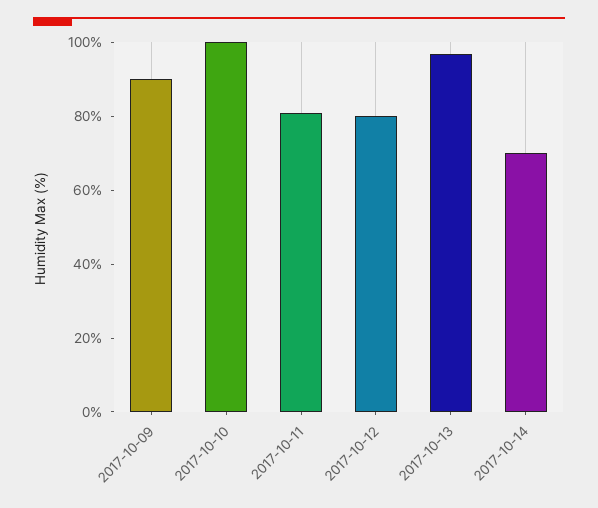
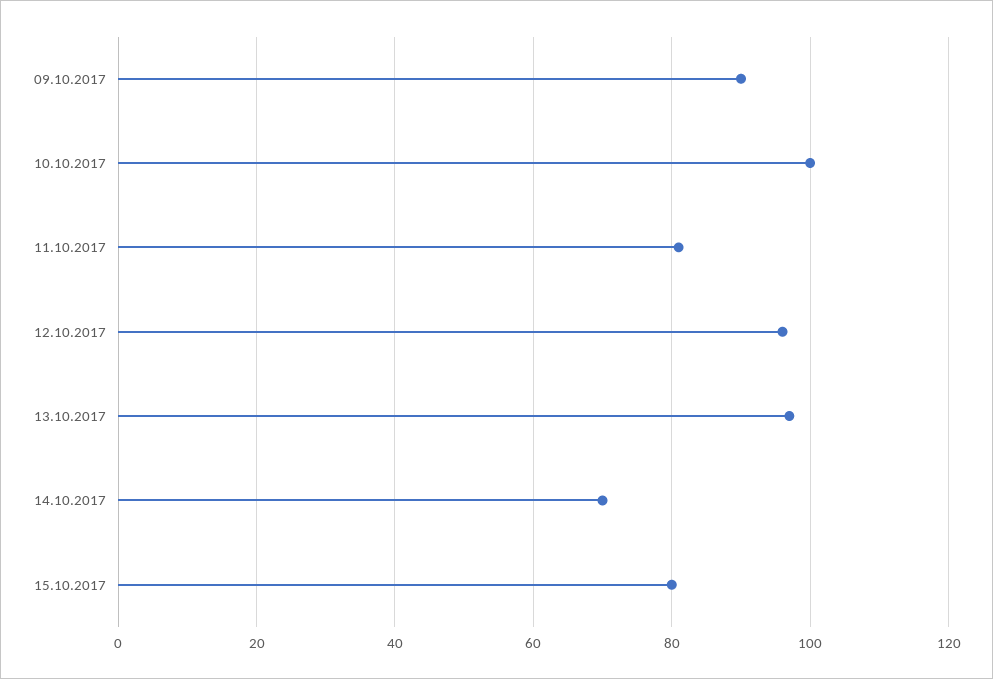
2017-10-12: 80 -> 95
15.10.2017: none -> 80

